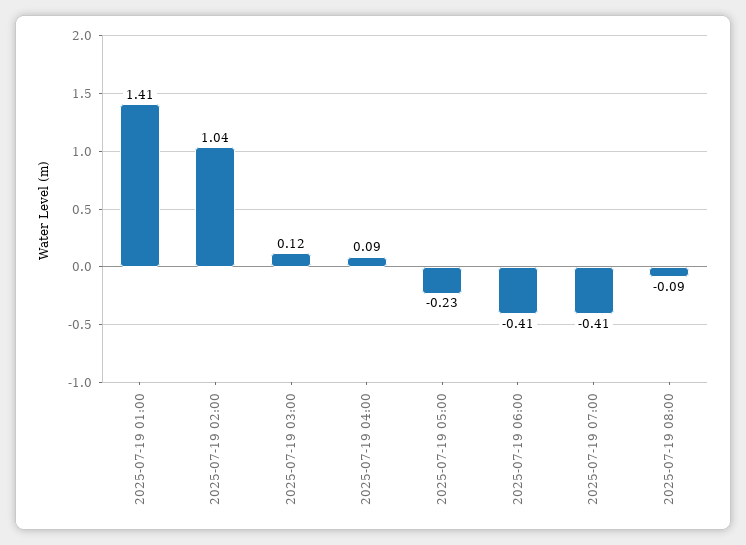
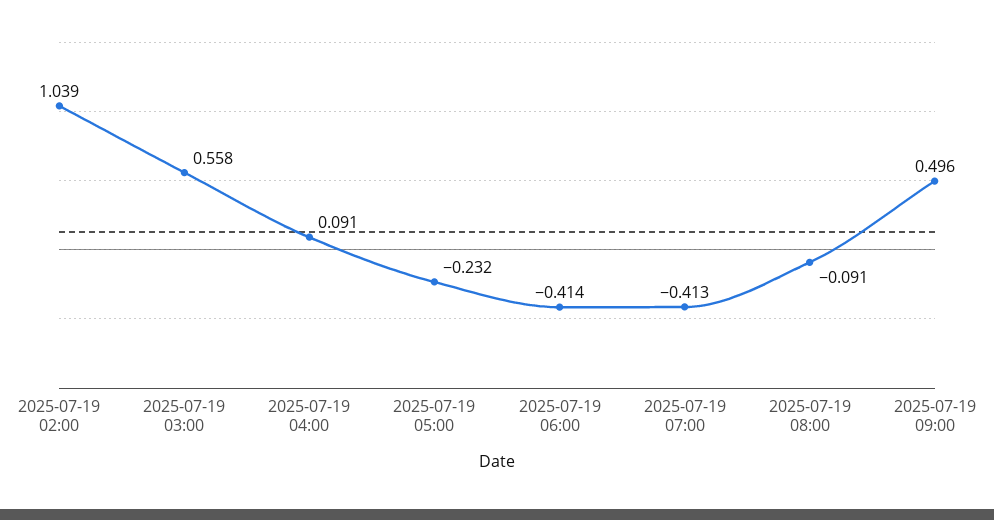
2025-07-19 01:00: 1.41 -> none
2025-07-19 03:00: 0.12 -> 0.558
2025-07-19 09:00: none -> 0.496

